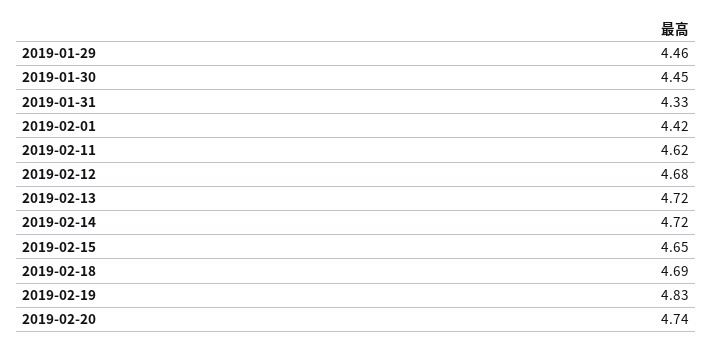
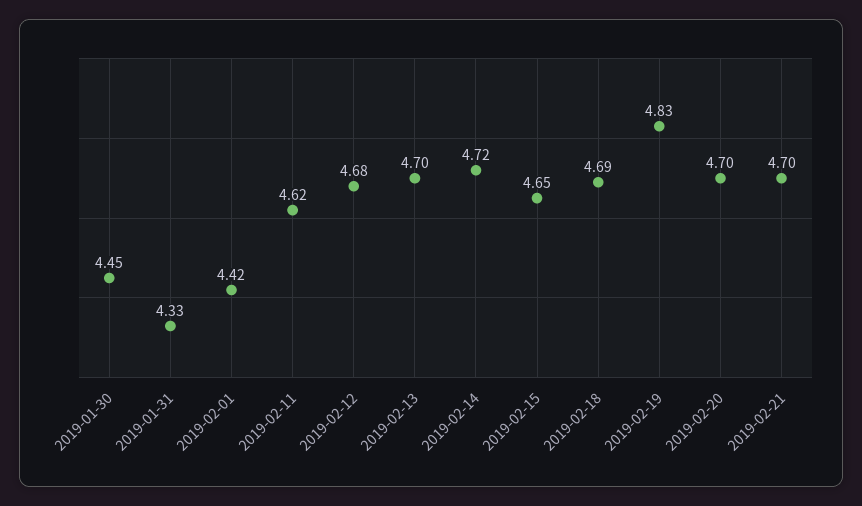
2019-01-29: 4.46 -> none
2019-02-13: 4.72 -> 4.7
2019-02-20: 4.74 -> 4.7
2019-02-21: none -> 4.7

